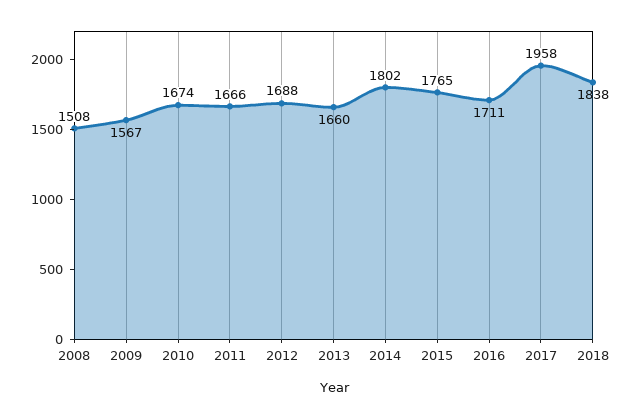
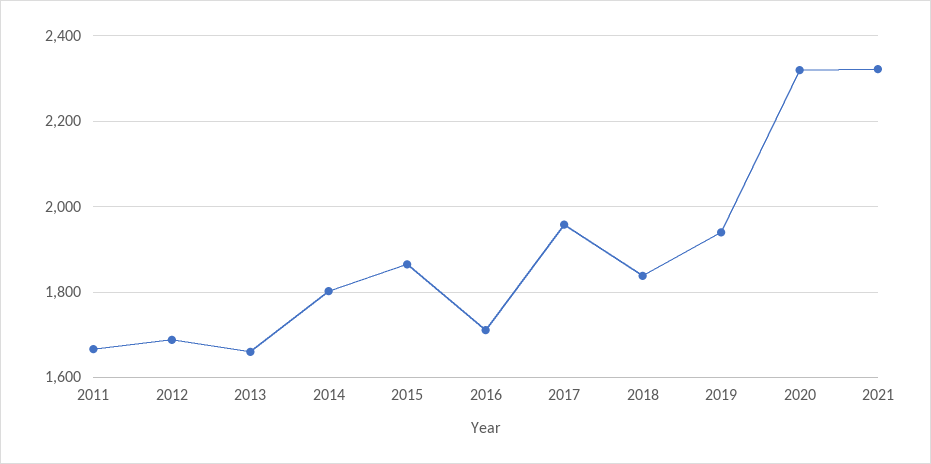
2008: 1508 -> none
2009: 1567 -> none
2010: 1674 -> none
2015: 1765 -> 1860
2019: none -> 1940
2020: none -> 2320
2021: none -> 2320

